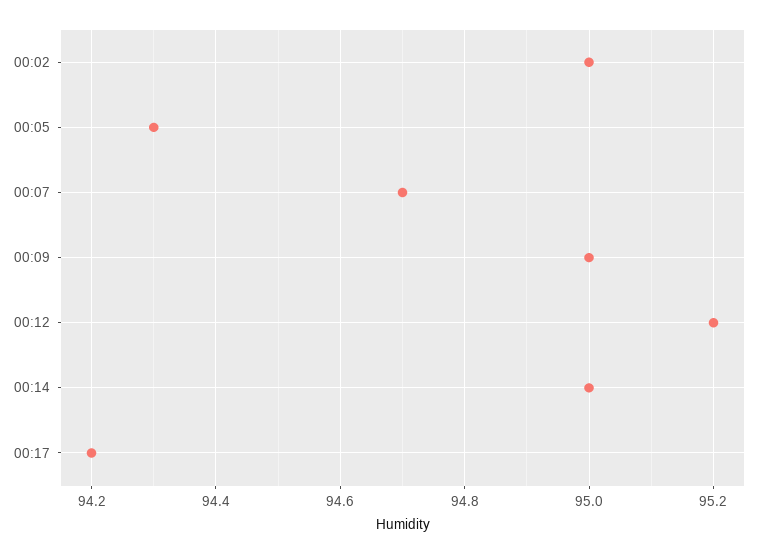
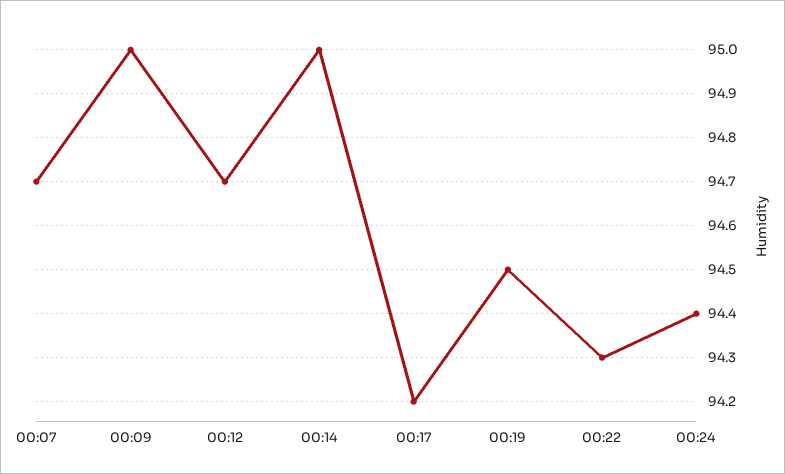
00:02: 95 -> none
00:05: 94.3 -> none
00:12: 95.2 -> 94.7
00:19: none -> 94.5
00:22: none -> 94.3
00:24: none -> 94.4

